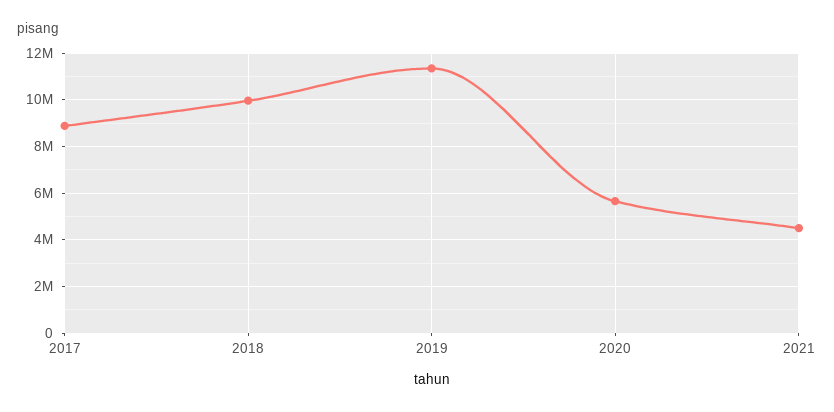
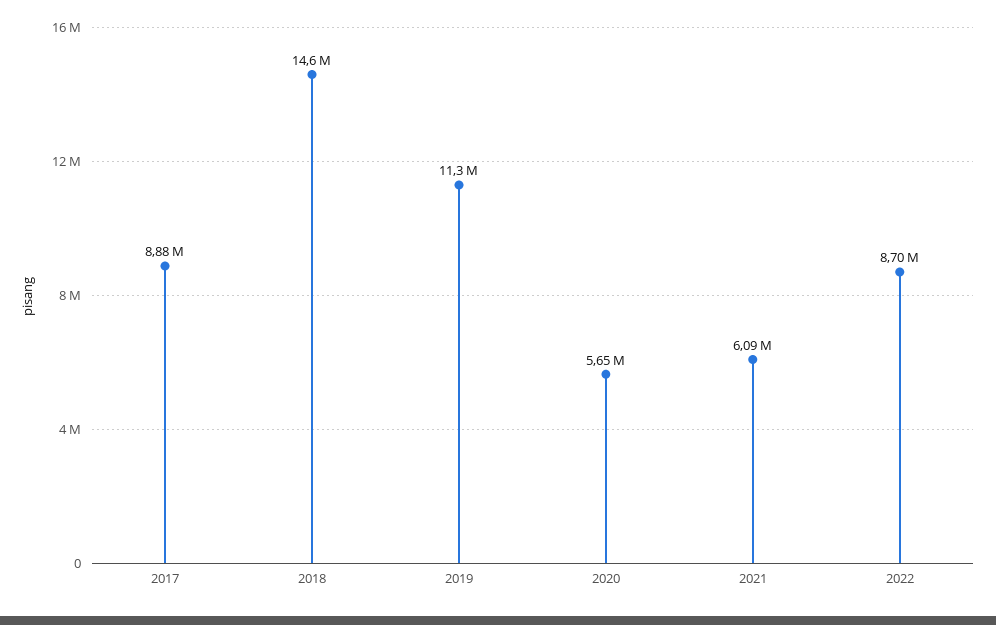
2018: 10000000 -> 14600000
2021: 4500000 -> 6090000
2022: none -> 8700000

